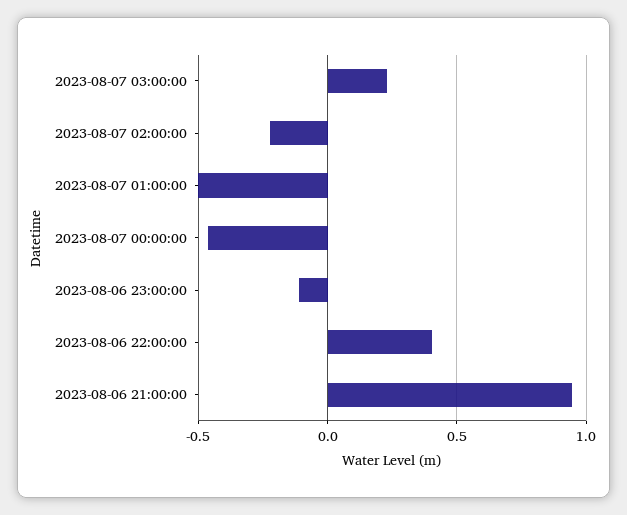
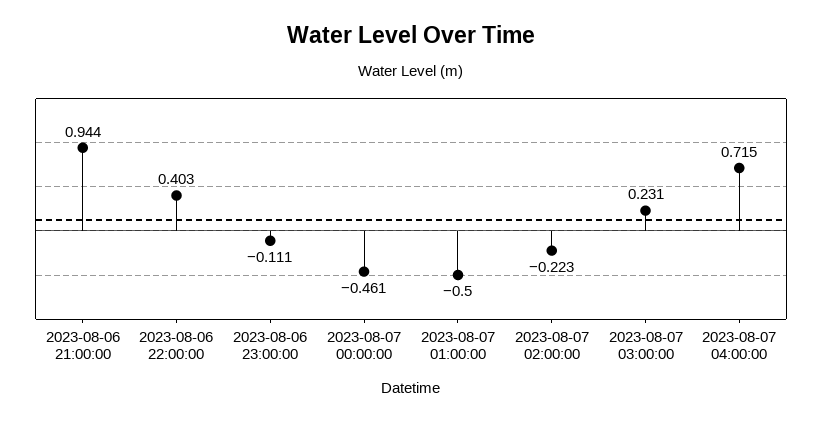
2023-08-07 04:00:00: none -> 0.715

